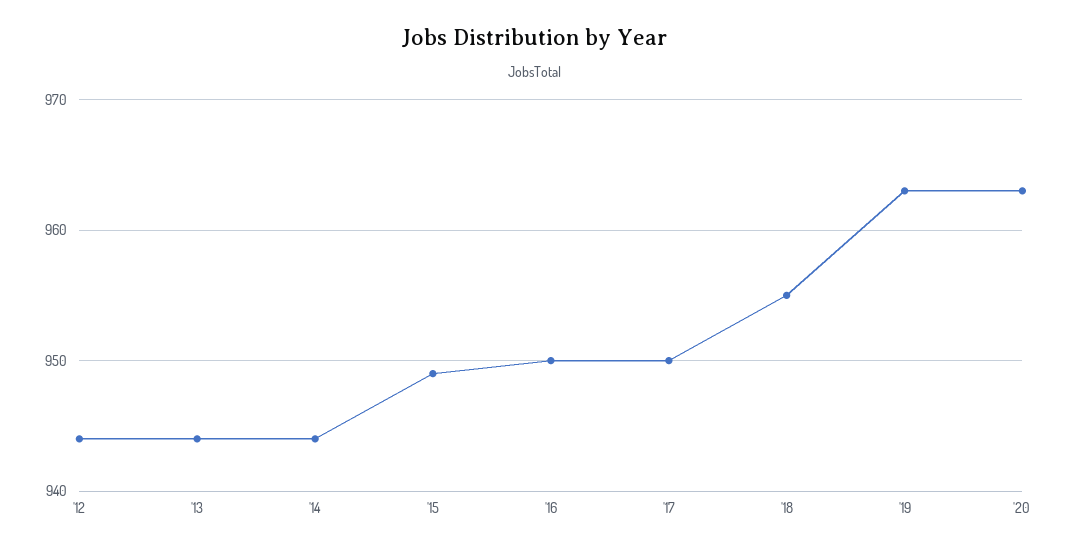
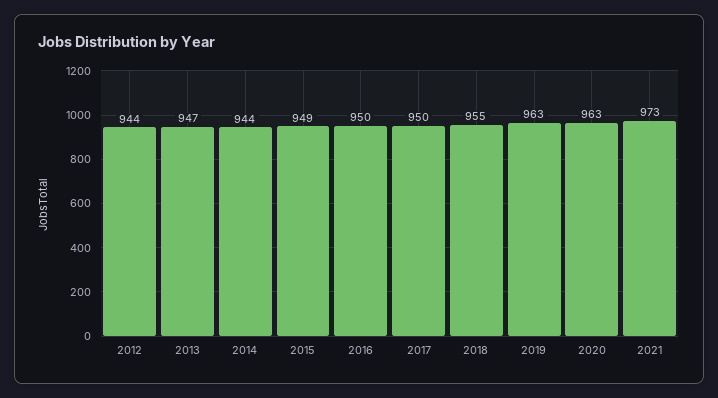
'13: 944 -> 947
2021: none -> 973

